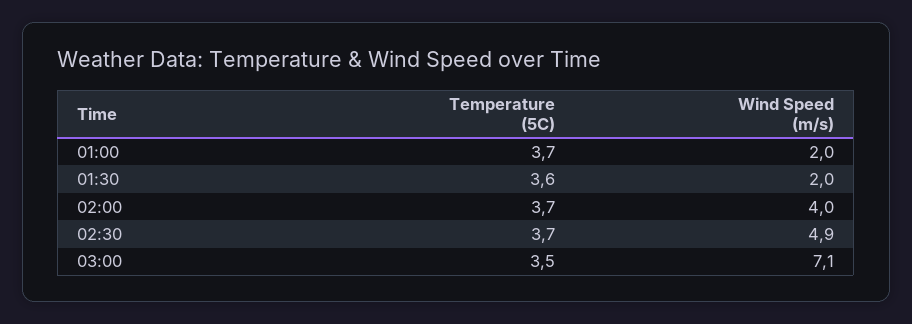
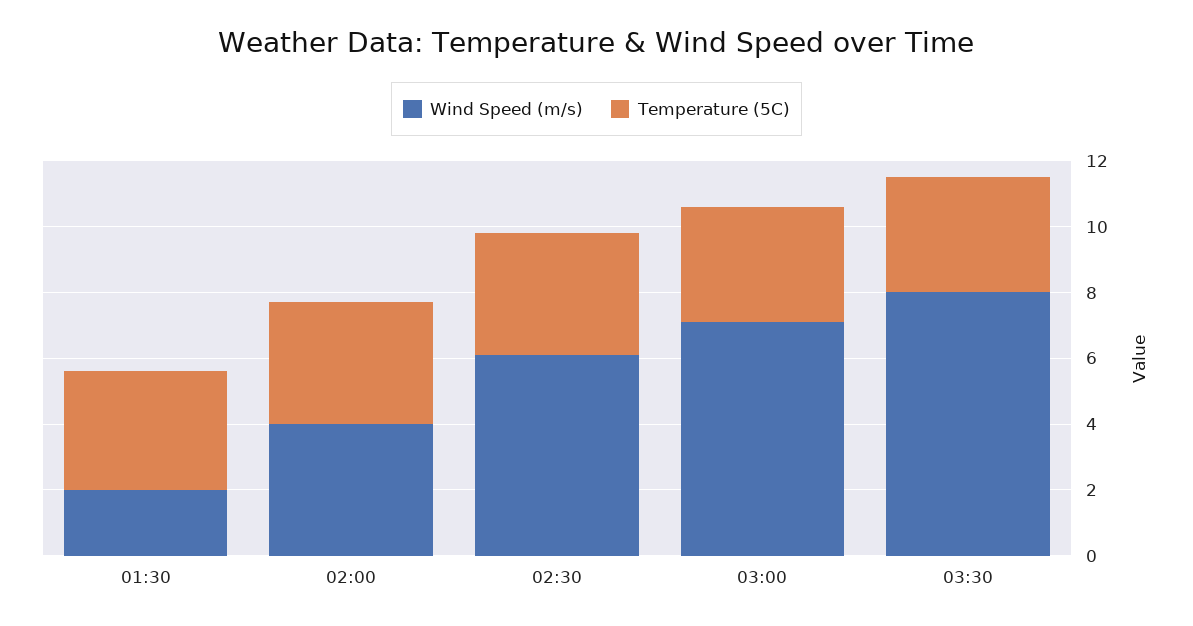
Temperature (5C), 01:00: 3.7 -> none
Wind Speed (m/s), 01:00: 2 -> none
Wind Speed (m/s), 02:30: 4.9 -> 6
Wind Speed (m/s), 03:30: none -> 8
Temperature (5C), 03:30: none -> 3.5

